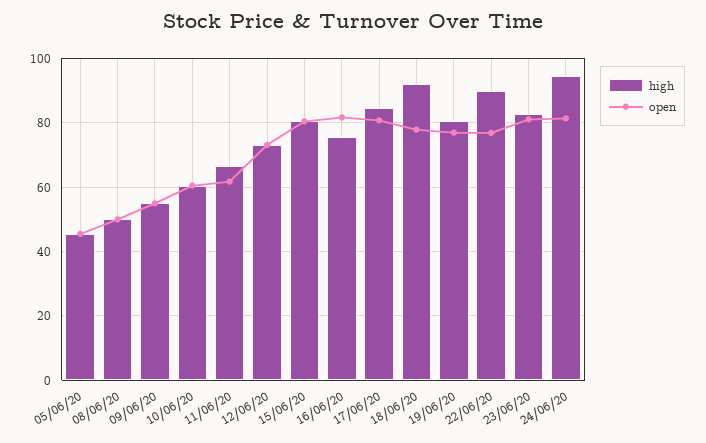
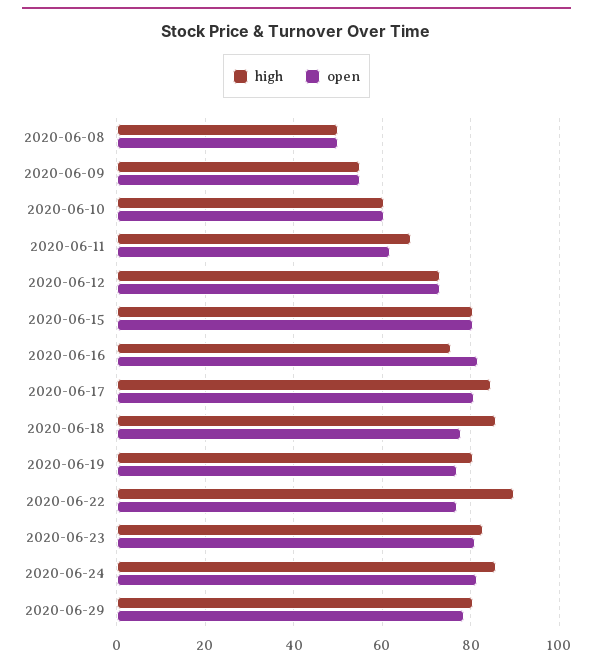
high, 05/06/20: 46 -> none
open, 05/06/20: 46 -> none
high, 18/06/20: 92 -> 86
high, 24/06/20: 94 -> 86
high, 2020-06-29: none -> 80
open, 2020-06-29: none -> 78

